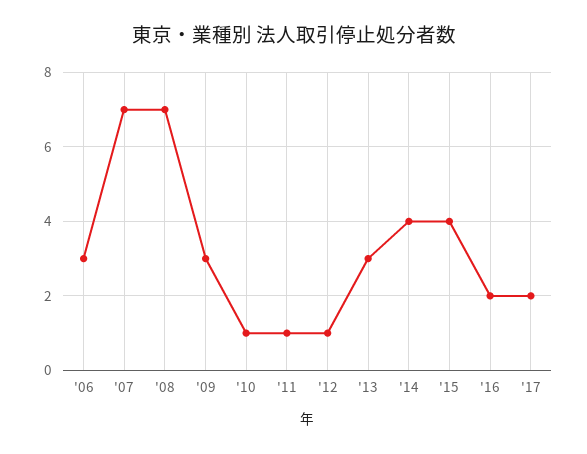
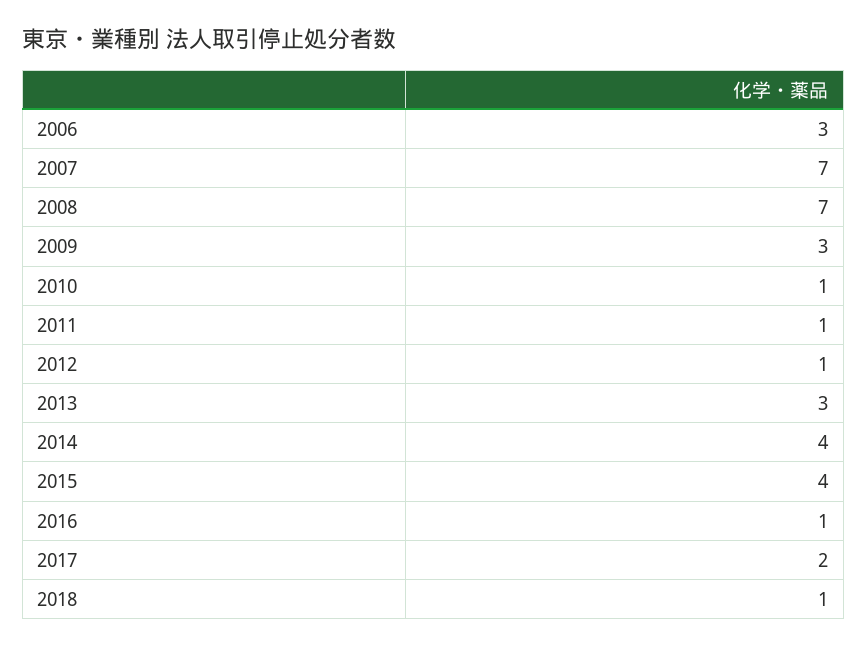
'16: 2 -> 1
2018: none -> 1

